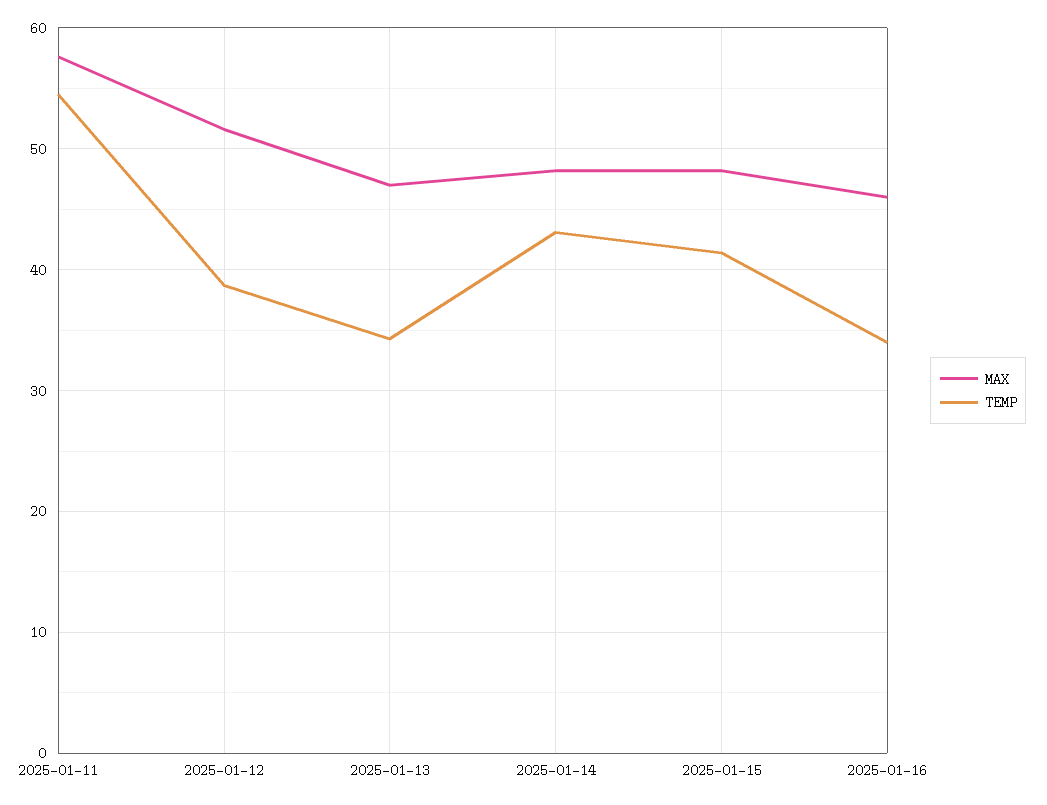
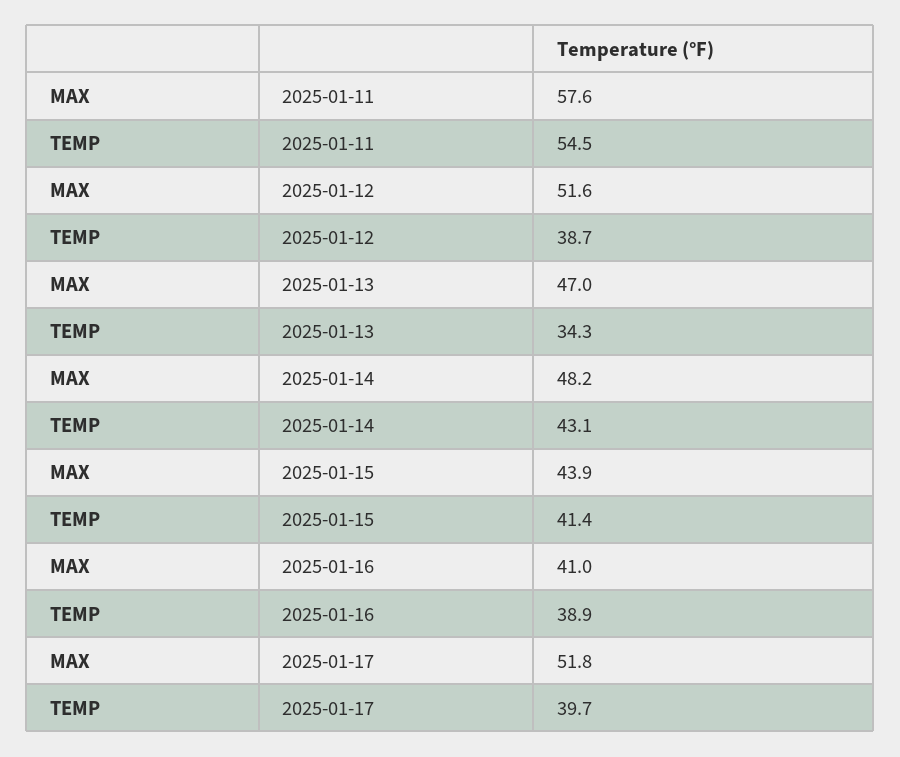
MAX, 2025-01-15: 48 -> 43.9
MAX, 2025-01-16: 46 -> 41
TEMP, 2025-01-16: 34 -> 38.9
MAX, 2025-01-17: none -> 51.8
TEMP, 2025-01-17: none -> 39.7

